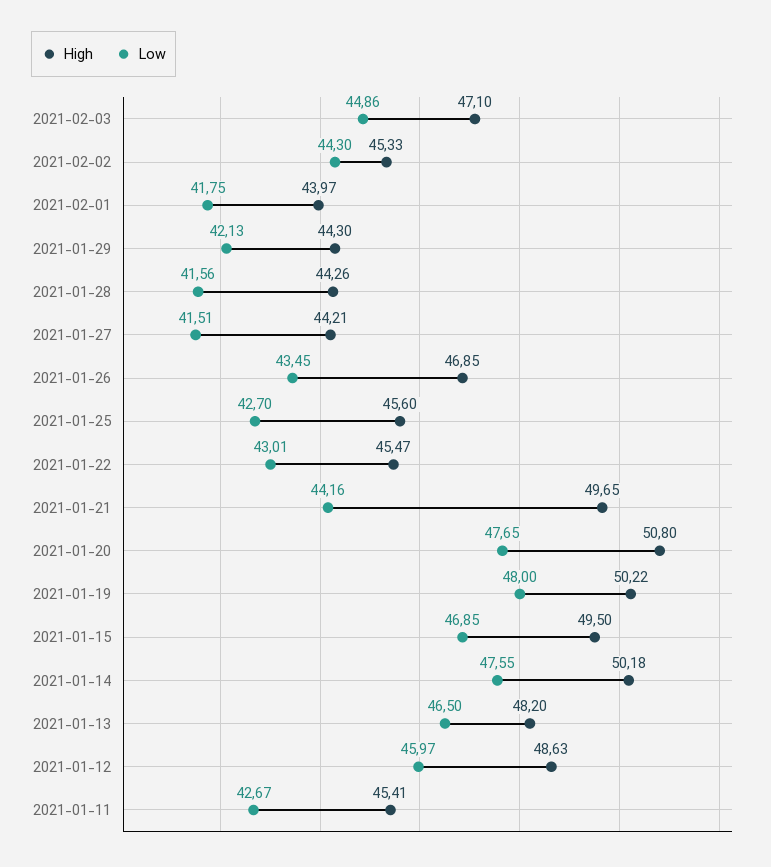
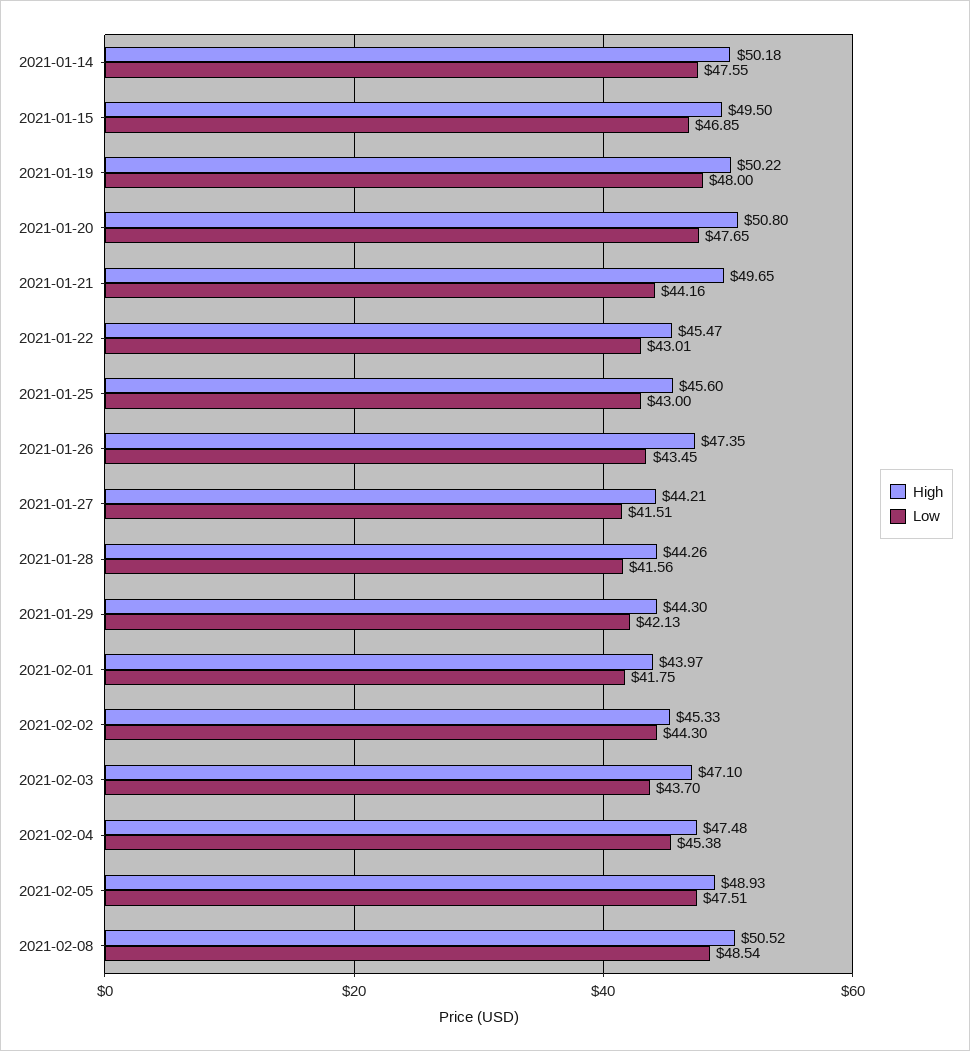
Low, 2021-02-03: 44.86 -> 43.7
High, 2021-01-26: 46.85 -> 47.35
Low, 2021-01-25: 42.7 -> 43
High, 2021-01-13: 48.2 -> none
Low, 2021-01-13: 46.5 -> none
High, 2021-01-12: 48.63 -> none
Low, 2021-01-12: 45.97 -> none
High, 2021-01-11: 45.41 -> none
Low, 2021-01-11: 42.67 -> none
High, 2021-02-04: none -> 47.48
Low, 2021-02-04: none -> 45.38
High, 2021-02-05: none -> 48.93
Low, 2021-02-05: none -> 47.51
High, 2021-02-08: none -> 50.52
Low, 2021-02-08: none -> 48.54

